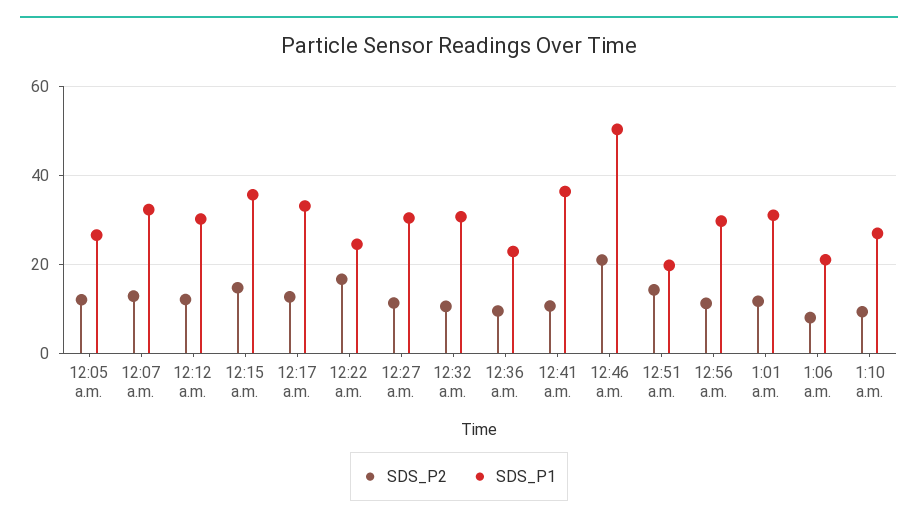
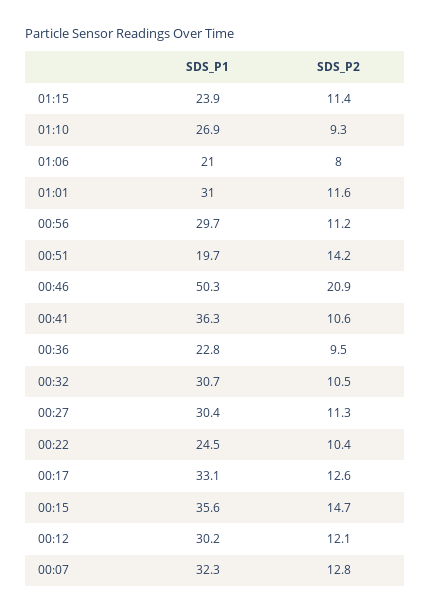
SDS_P2, 12:05 a.m.: 12 -> none
SDS_P1, 12:05 a.m.: 26 -> none
SDS_P2, 12:22 a.m.: 16 -> 10.4
SDS_P1, 01:15: none -> 23.9
SDS_P2, 01:15: none -> 11.4

